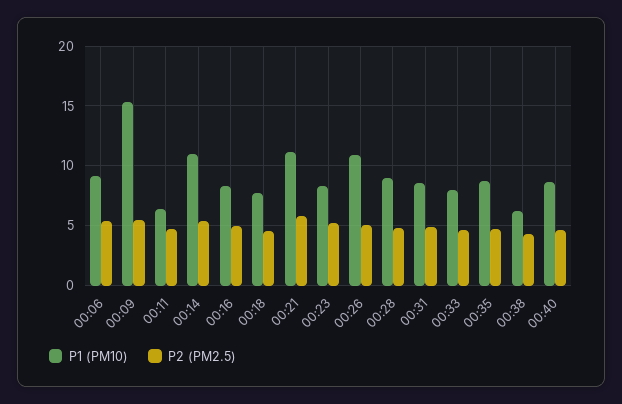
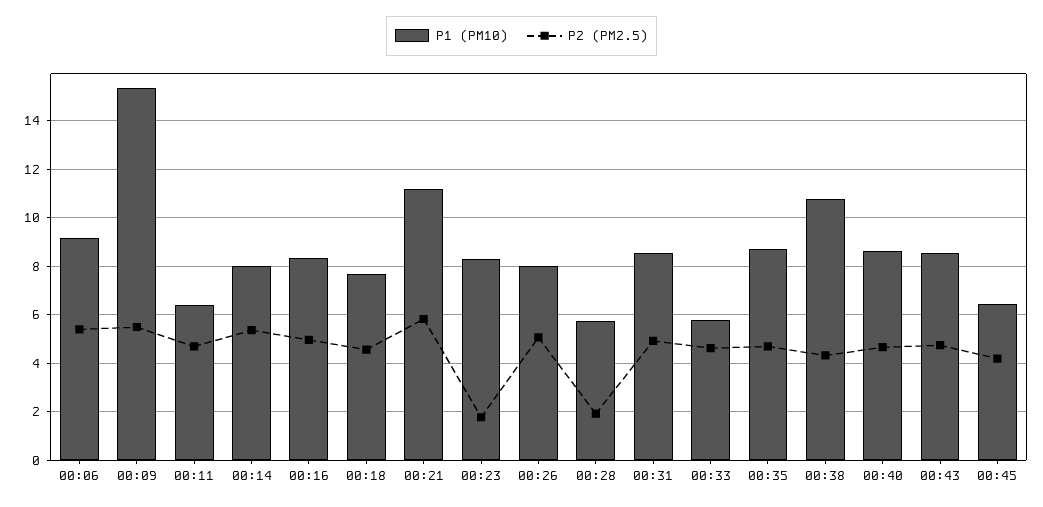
P1 (PM10), 00:14: 11 -> 8
P2 (PM2.5), 00:23: 5 -> 1.75
P1 (PM10), 00:26: 11 -> 8
P1 (PM10), 00:28: 9 -> 5.75
P2 (PM2.5), 00:28: 5 -> 2
P1 (PM10), 00:33: 8 -> 5.75
P1 (PM10), 00:38: 6 -> 10.75
P1 (PM10), 00:43: none -> 8.5
P2 (PM2.5), 00:43: none -> 4.75
P1 (PM10), 00:45: none -> 6.5
P2 (PM2.5), 00:45: none -> 4.25

